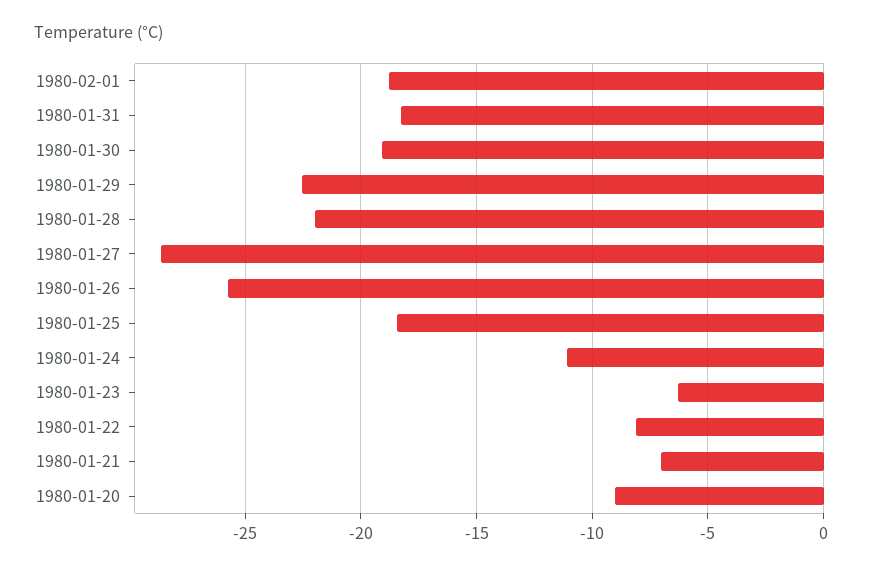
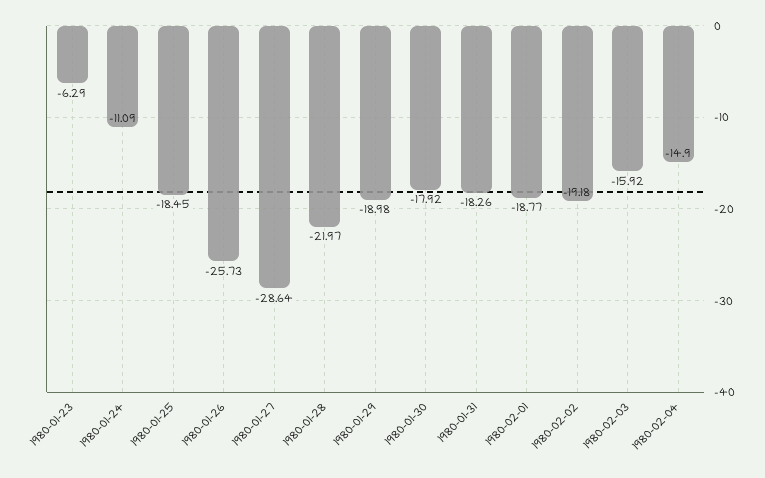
1980-01-30: -19 -> -17.92
1980-01-29: -22.5 -> -18.98
1980-01-22: -8 -> none
1980-01-21: -7 -> none
1980-01-20: -9 -> none
1980-02-02: none -> -19.18
1980-02-03: none -> -15.92
1980-02-04: none -> -14.9

